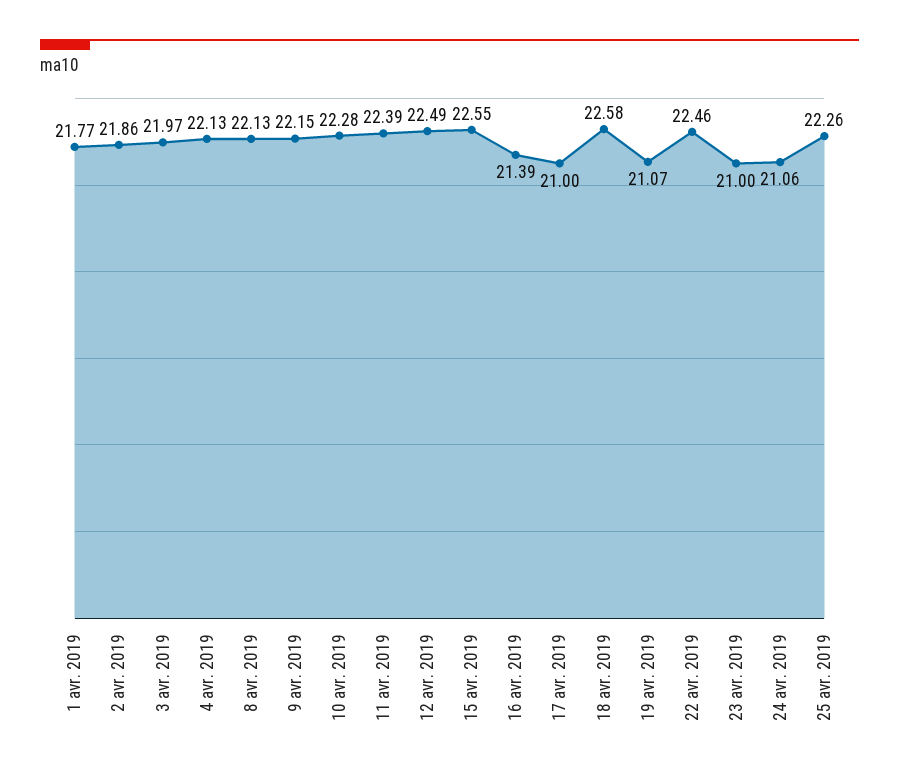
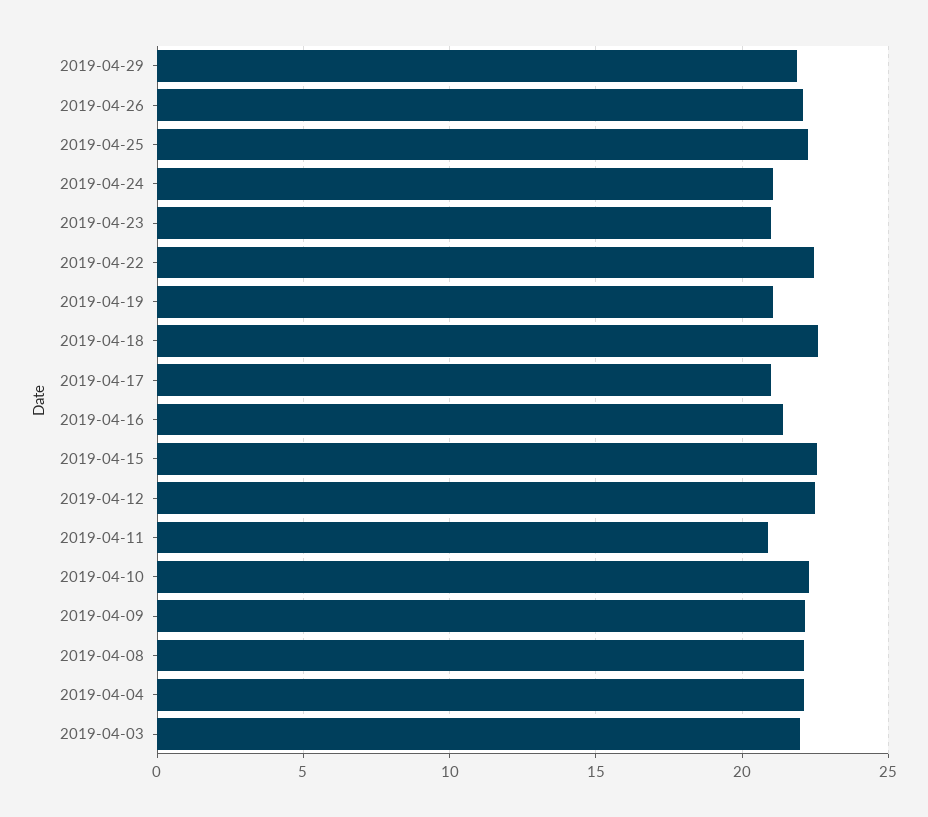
1 avr. 2019: 21.77 -> none
2 avr. 2019: 21.86 -> none
11 avr. 2019: 22.39 -> 21
2019-04-29: none -> 22
2019-04-26: none -> 22

